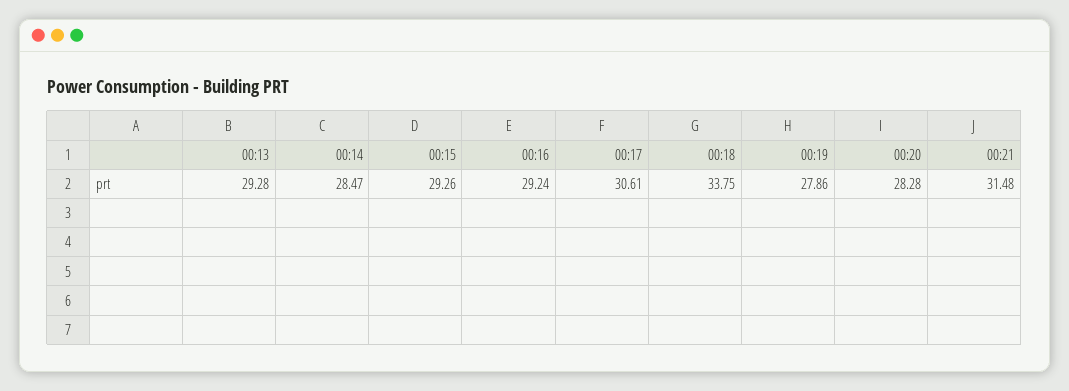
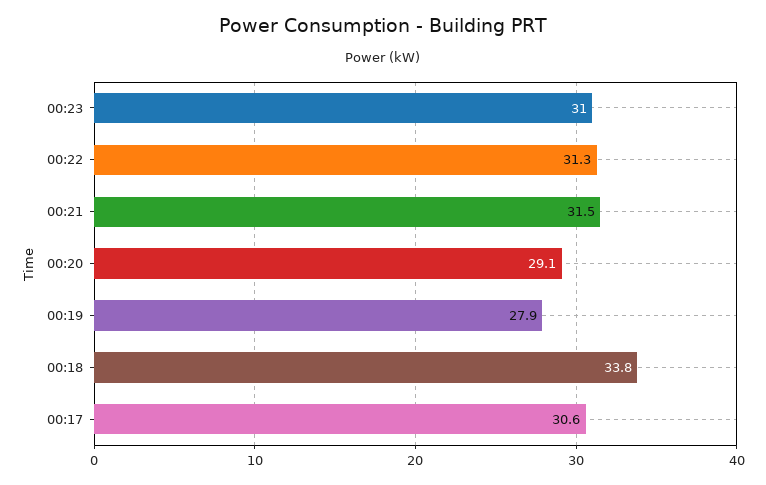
00:13: 29.28 -> none
00:14: 28.47 -> none
00:15: 29.26 -> none
00:16: 29.24 -> none
00:20: 28.28 -> 29.1
00:23: none -> 31
00:22: none -> 31.3

